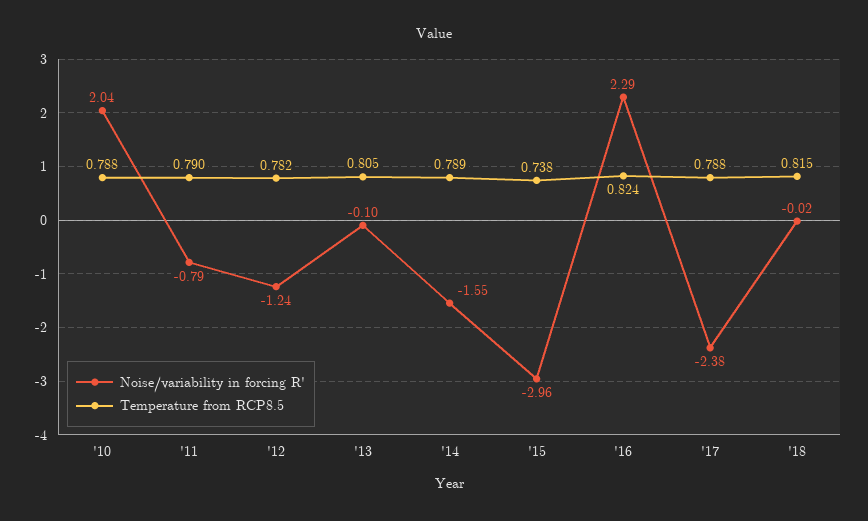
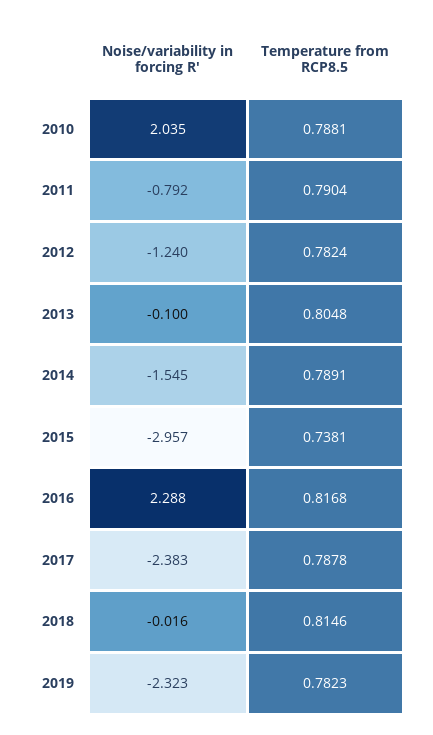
Temperature from RCP8.5, '16: 0.824 -> 0.8168
Noise/variability in forcing R', 2019: none -> -2.323
Temperature from RCP8.5, 2019: none -> 0.7823

